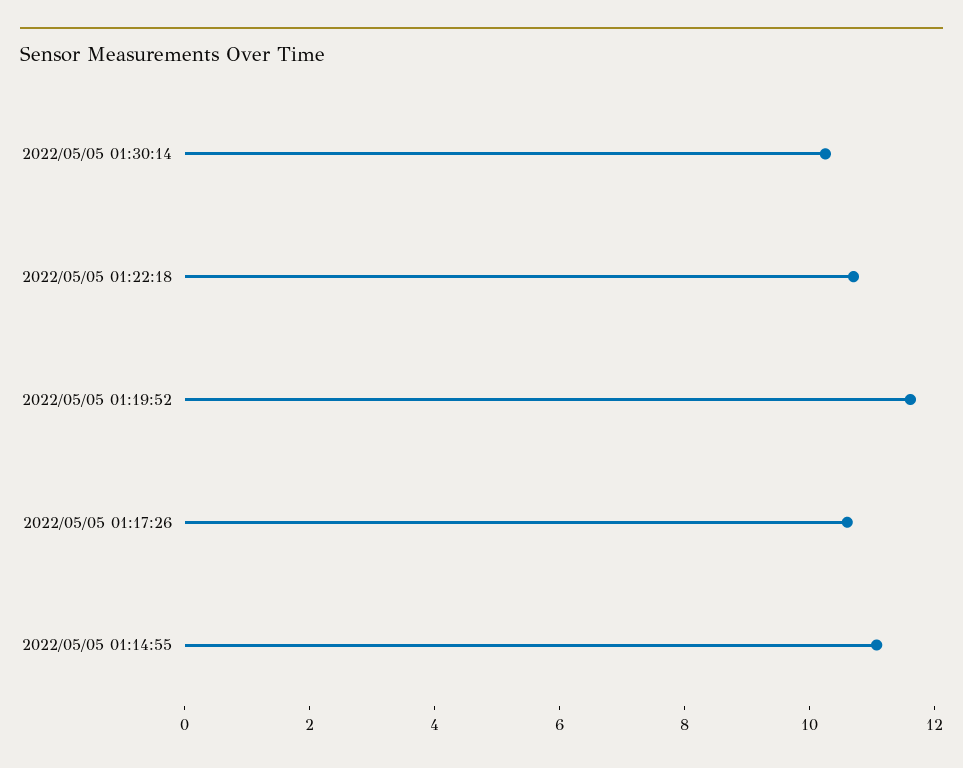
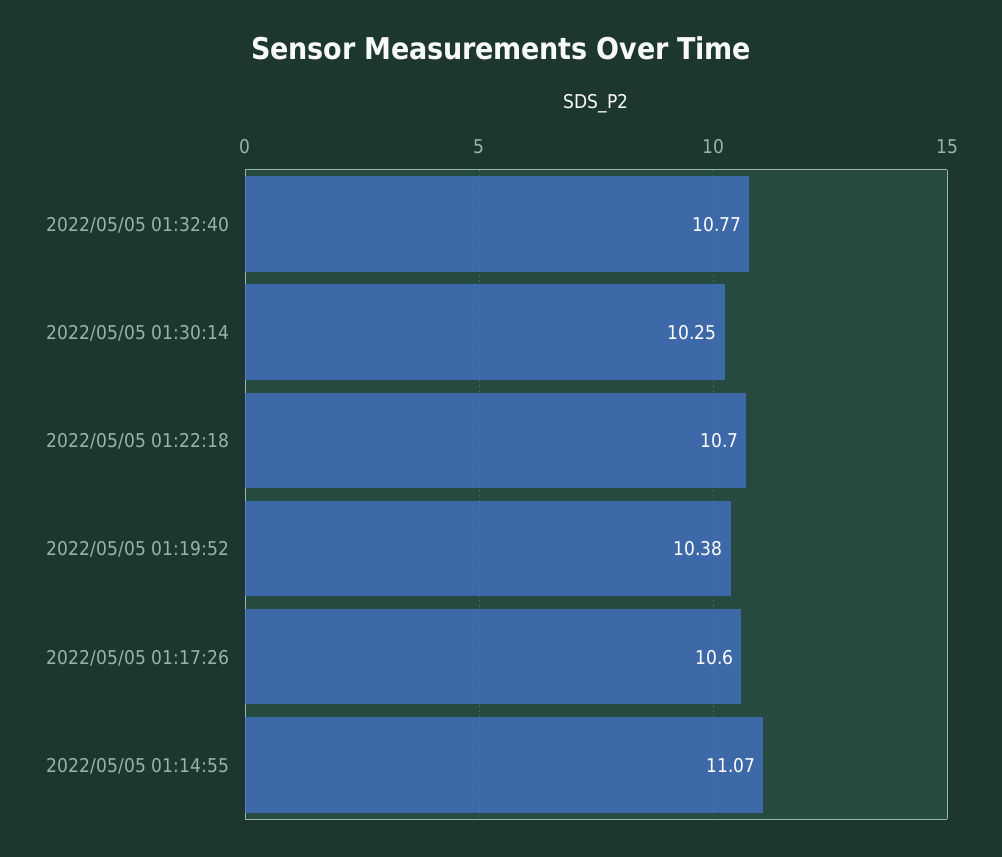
2022/05/05 01:19:52: 11.5 -> 10.38
2022/05/05 01:32:40: none -> 10.77

